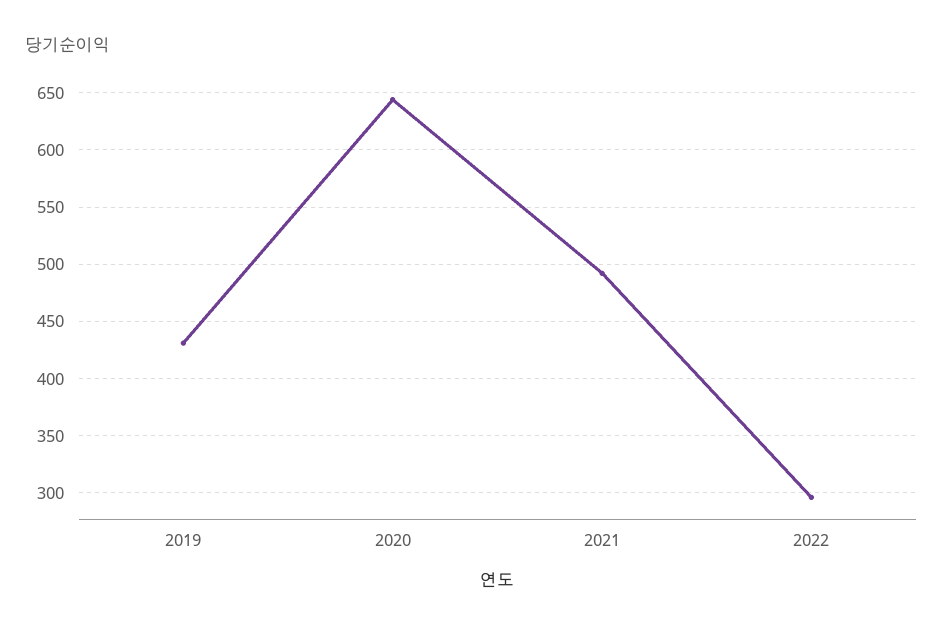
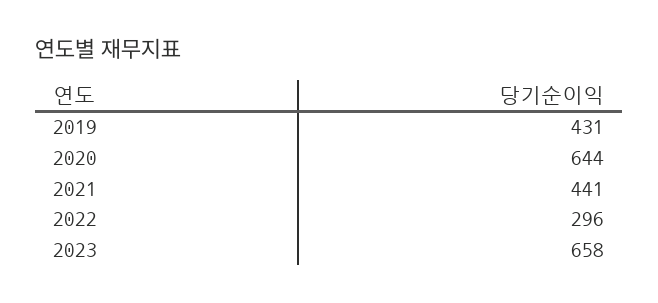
2021: 490 -> 441
2023: none -> 658

